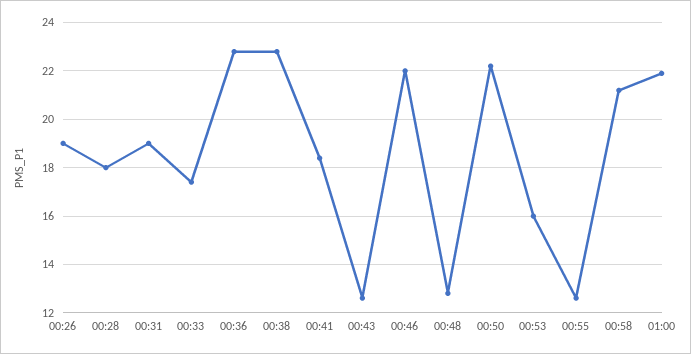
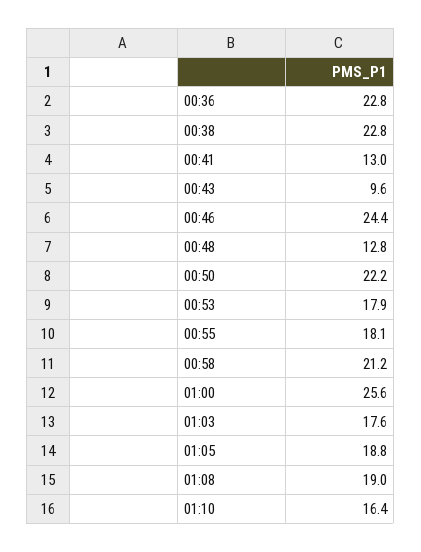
00:26: 19 -> none
00:28: 18 -> none
00:31: 19 -> none
00:33: 17.5 -> none
00:41: 18.5 -> 13
00:43: 12.5 -> 9.6
00:46: 22 -> 24.4
00:53: 16 -> 17.9
00:55: 12.5 -> 18.1
01:00: 22 -> 25.6
01:03: none -> 17.6
01:05: none -> 18.8
01:08: none -> 19
01:10: none -> 16.4

